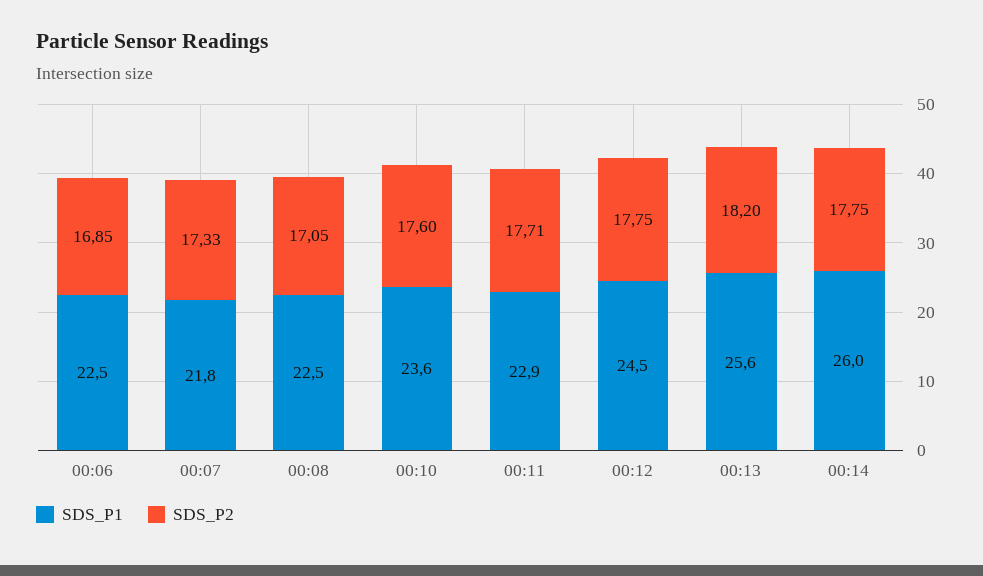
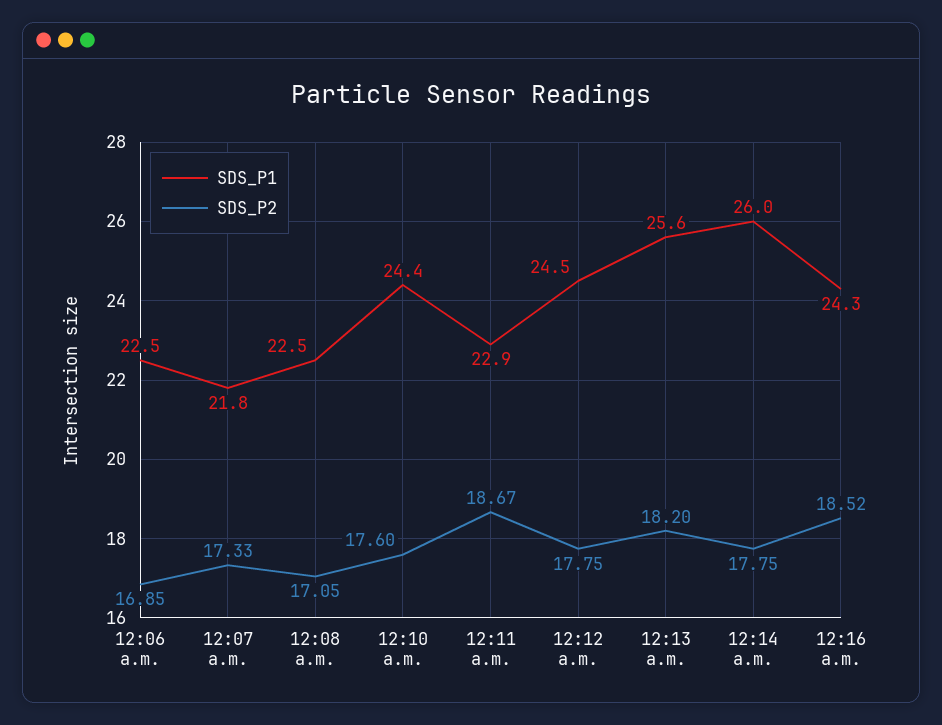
SDS_P1, 00:10: 23.6 -> 24.4
SDS_P2, 00:11: 17.71 -> 18.67
SDS_P1, 12:16 a.m.: none -> 24.3
SDS_P2, 12:16 a.m.: none -> 18.52

